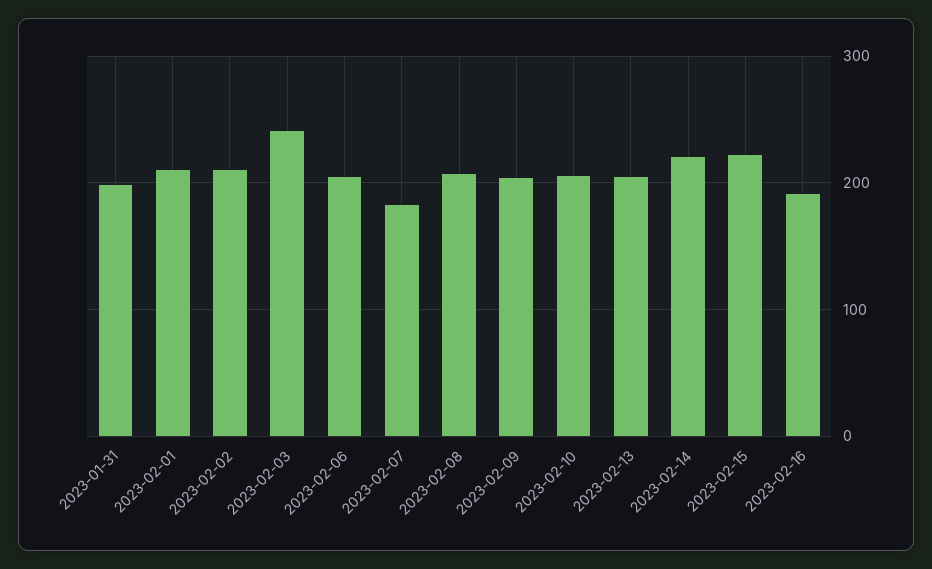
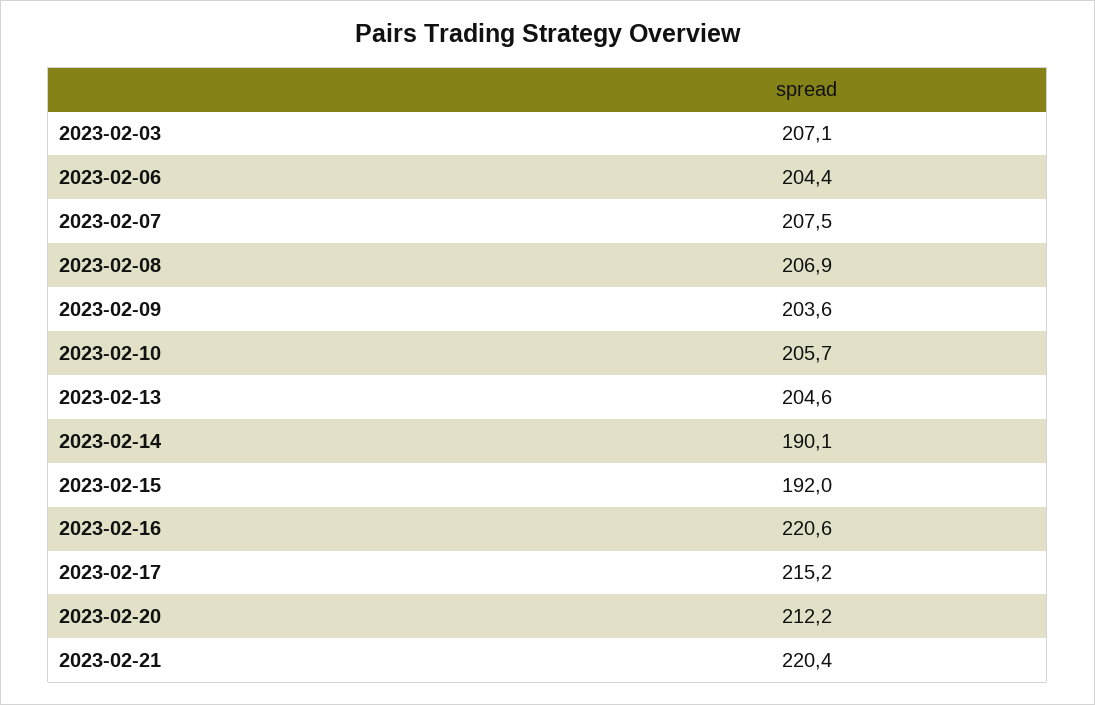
2023-01-31: 200 -> none
2023-02-01: 210 -> none
2023-02-02: 210 -> none
2023-02-03: 240 -> 207.1
2023-02-07: 180 -> 207.5
2023-02-14: 220 -> 190.1
2023-02-15: 220 -> 192
2023-02-16: 190 -> 220.6
2023-02-17: none -> 215.2
2023-02-20: none -> 212.2
2023-02-21: none -> 220.4

